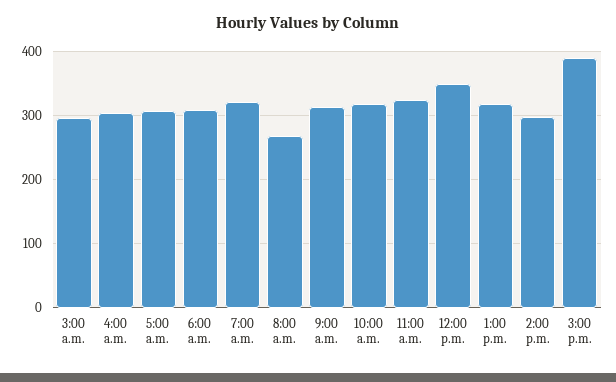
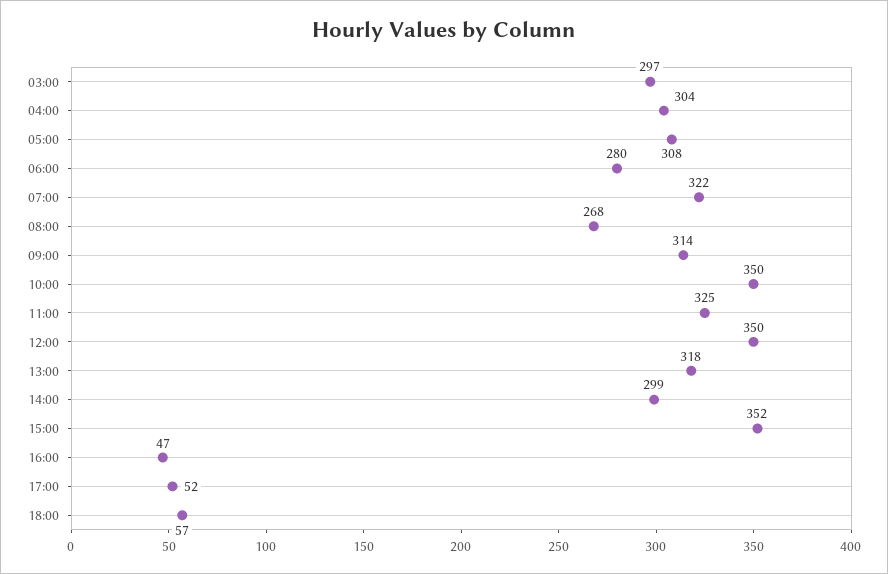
6:00 a.m.: 310 -> 280
10:00 a.m.: 320 -> 350
3:00 p.m.: 390 -> 352
16:00: none -> 47
17:00: none -> 52
18:00: none -> 57

